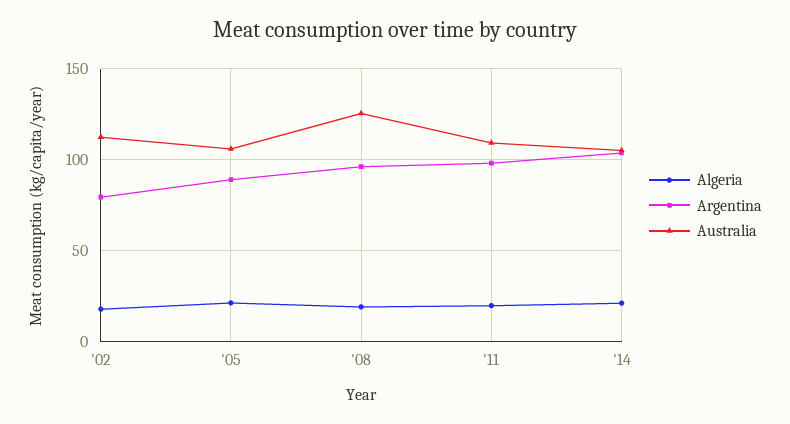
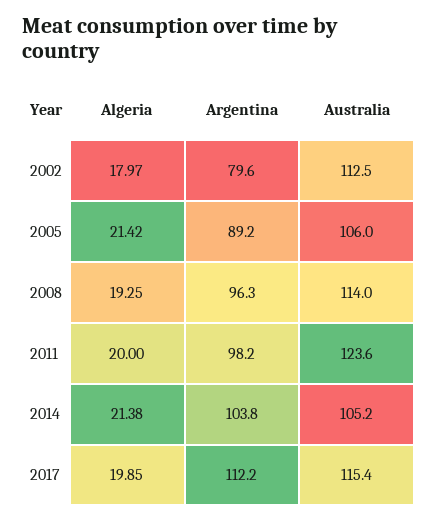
Australia, '08: 125 -> 114
Australia, '11: 110 -> 123.6
Algeria, 2017: none -> 19.85
Argentina, 2017: none -> 112.2
Australia, 2017: none -> 115.4

